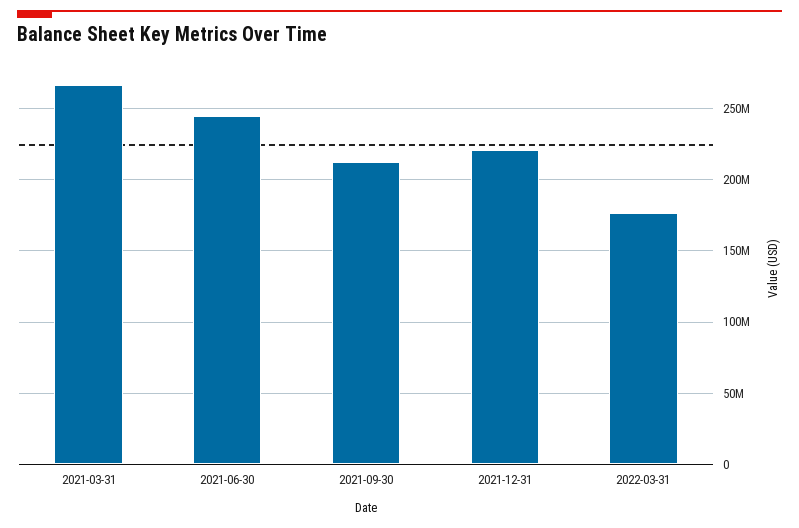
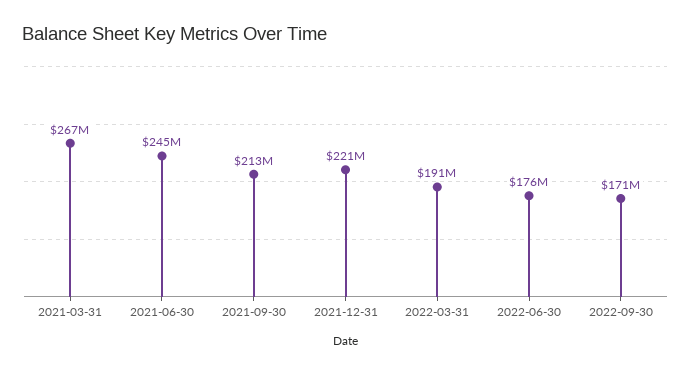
2022-03-31: 175000000 -> 191000000
2022-06-30: none -> 176000000
2022-09-30: none -> 171000000

